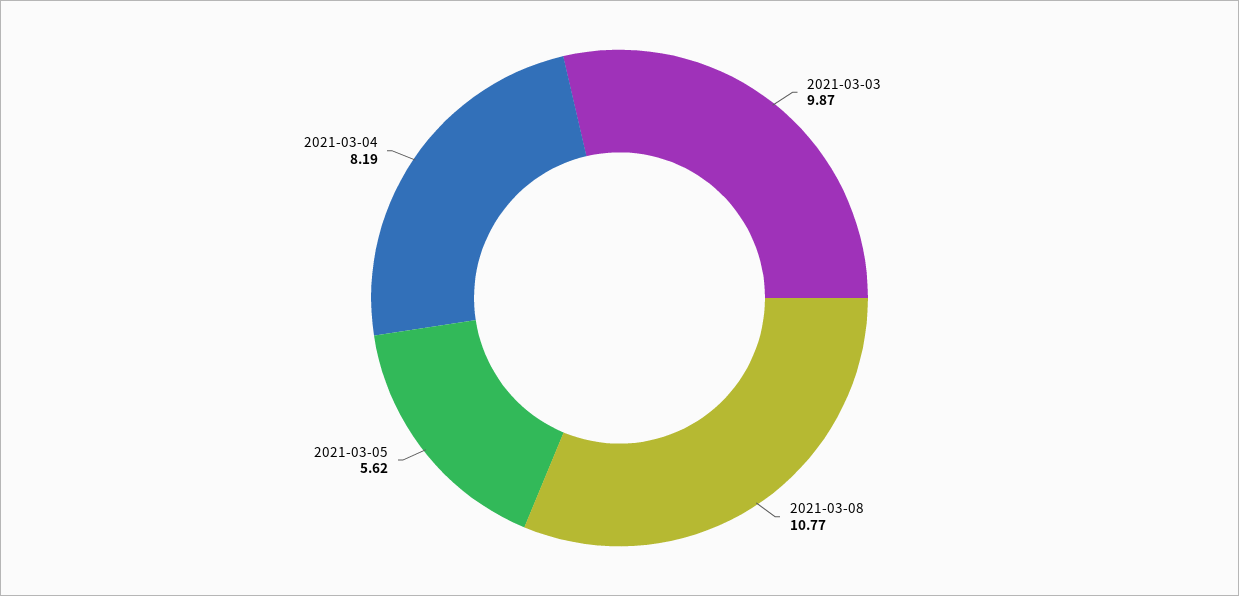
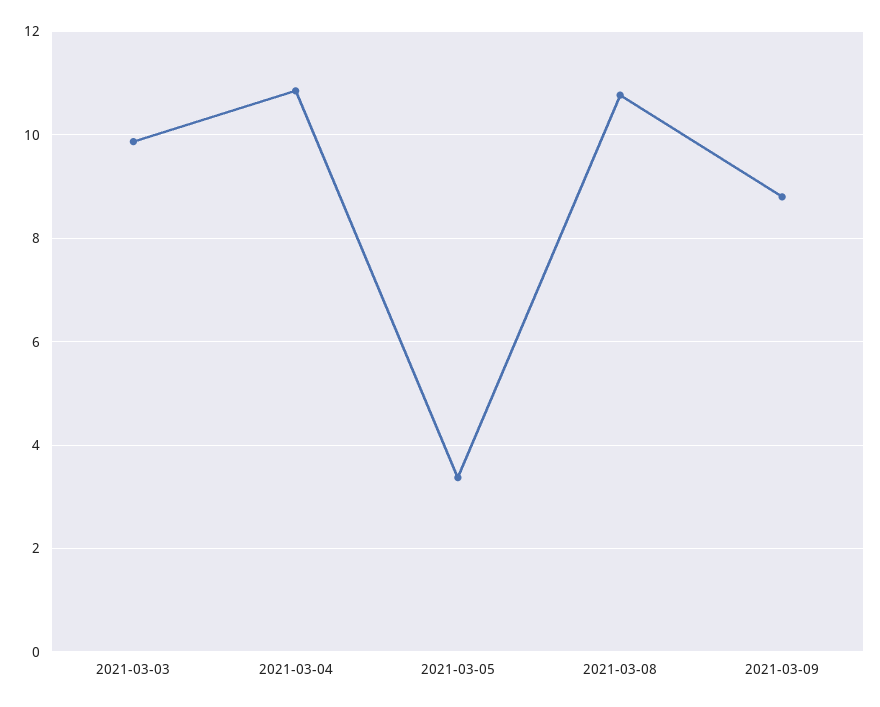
2021-03-05: 5.62 -> 3.4
2021-03-04: 8.19 -> 10.8
2021-03-09: none -> 8.8

